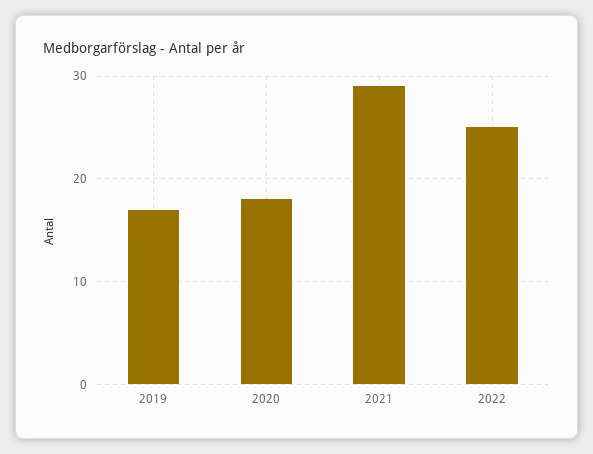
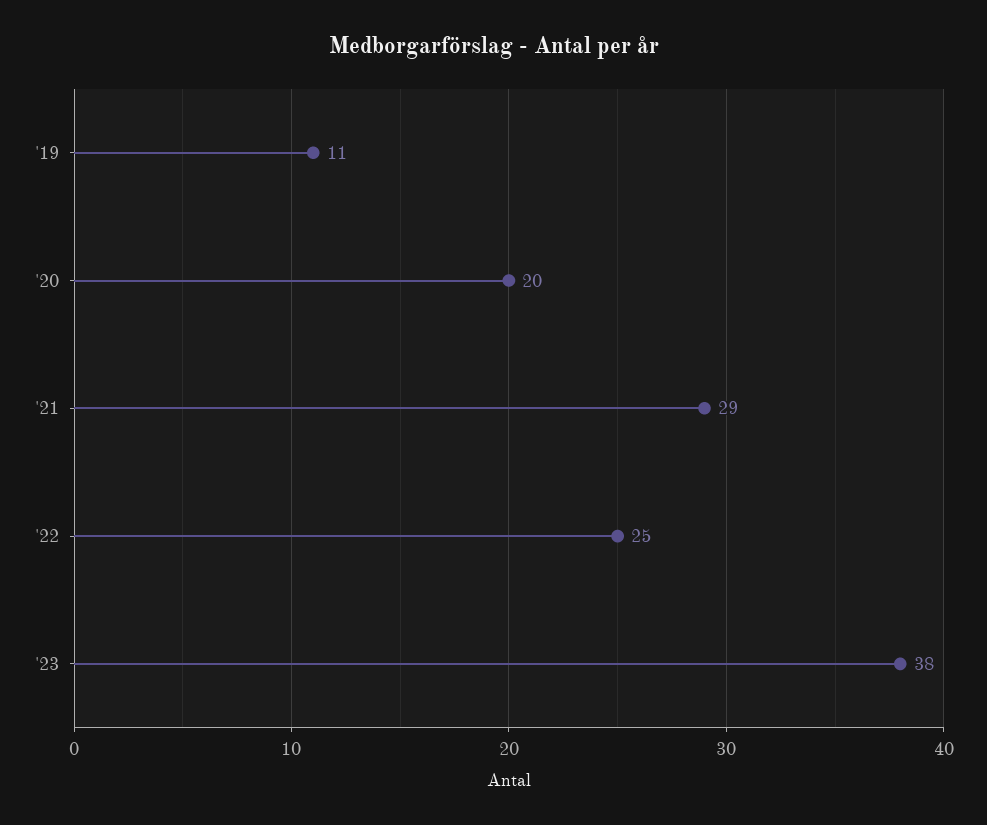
2019: 17 -> 11
2020: 18 -> 20
'23: none -> 38

